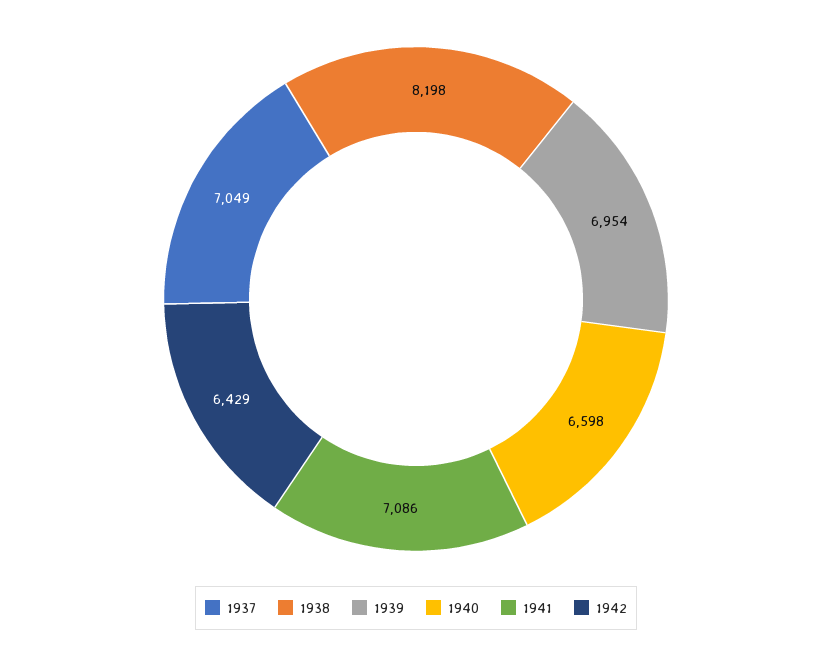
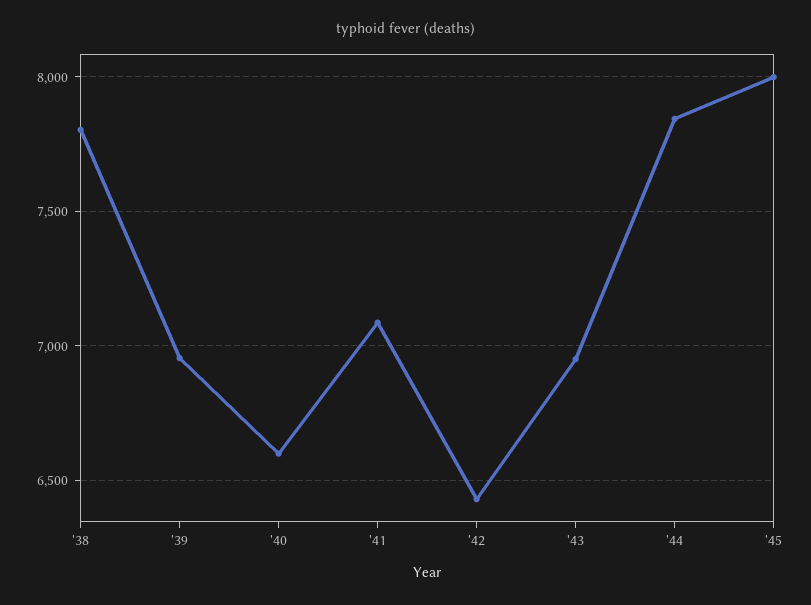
1937: 7049 -> none
1938: 8198 -> 7800
'43: none -> 6950
'44: none -> 7850
'45: none -> 8000

